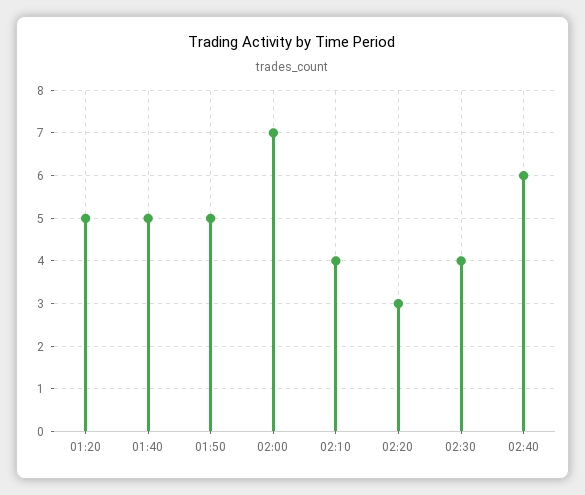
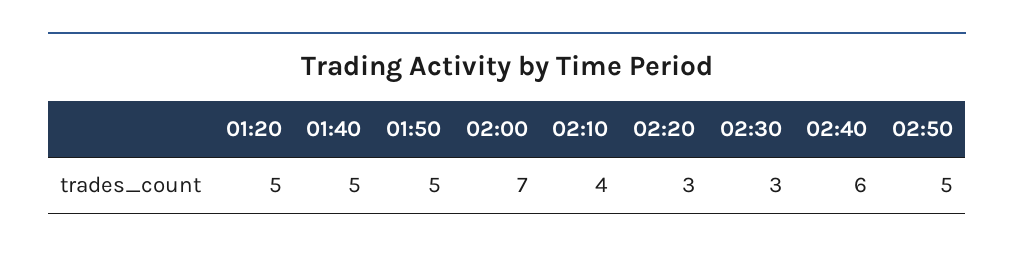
02:30: 4 -> 3
02:50: none -> 5

